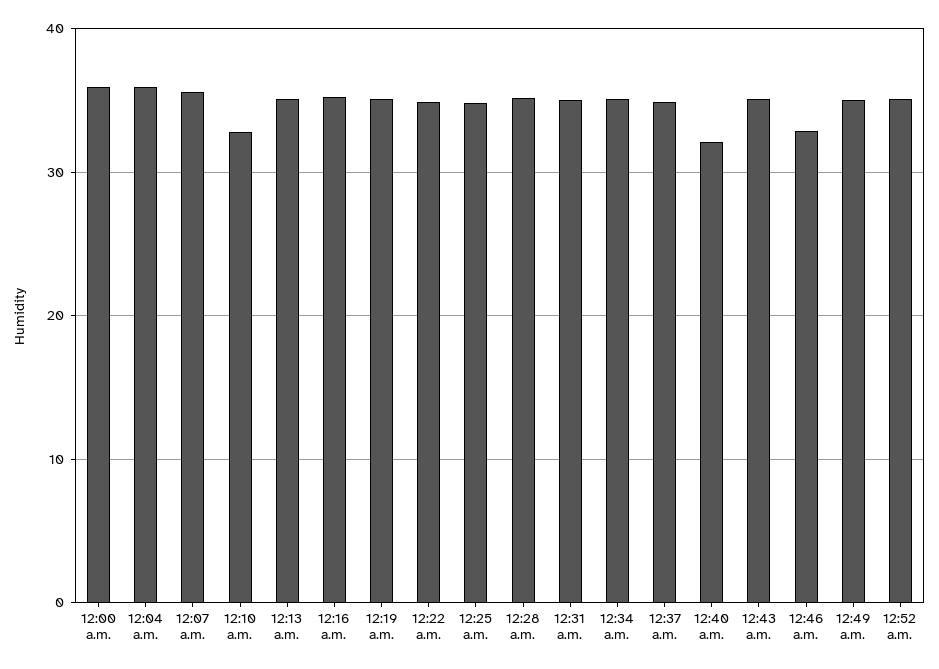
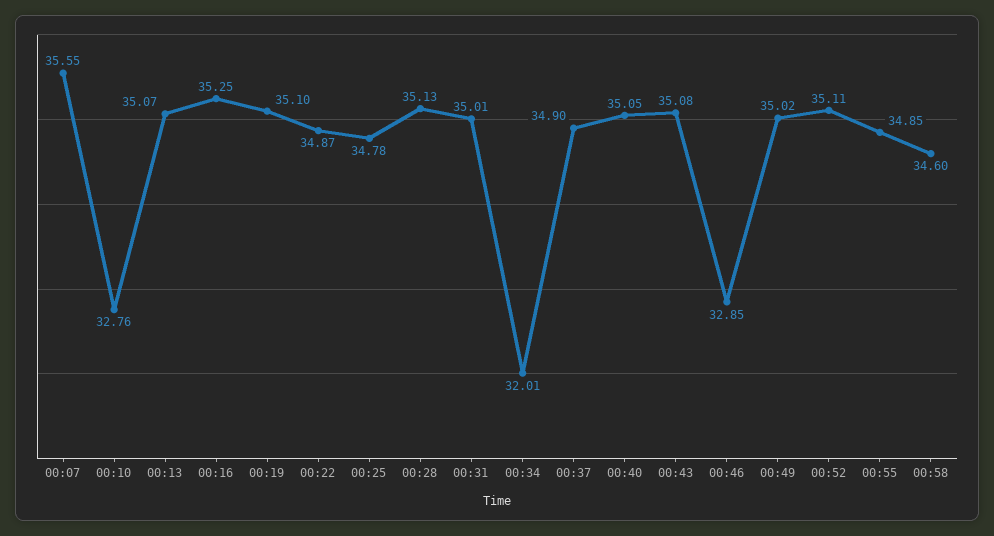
12:00 a.m.: 36 -> none
12:04 a.m.: 36 -> none
12:34 a.m.: 35 -> 32.01
12:40 a.m.: 32 -> 35.05
00:55: none -> 34.85
00:58: none -> 34.6

